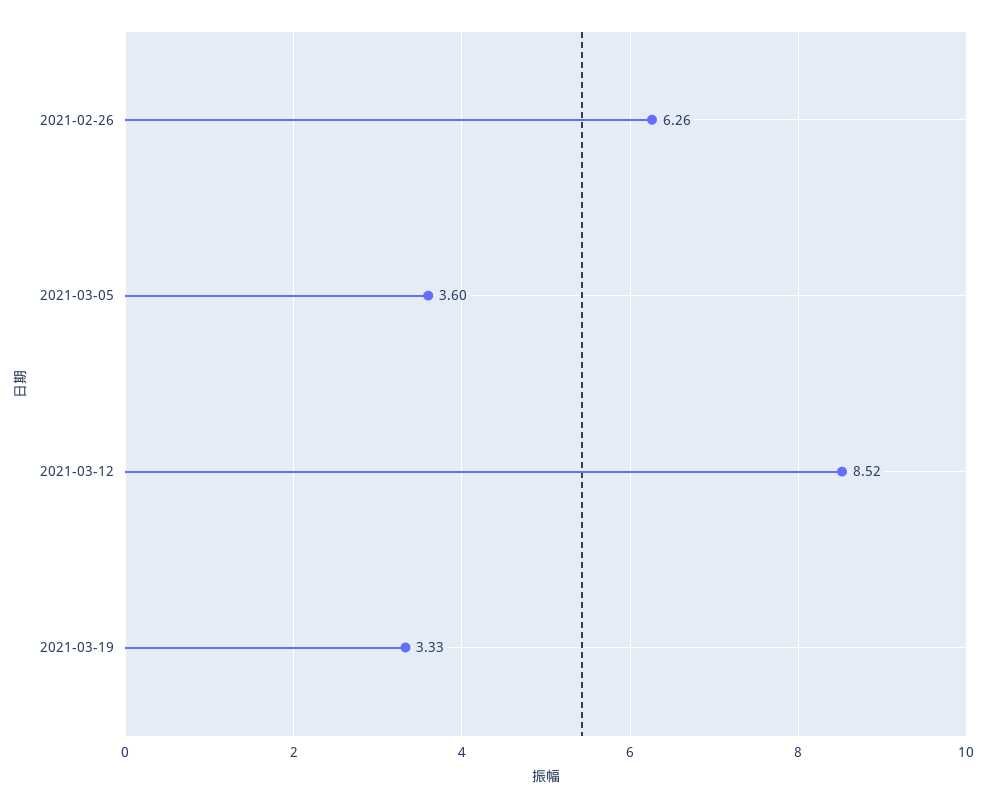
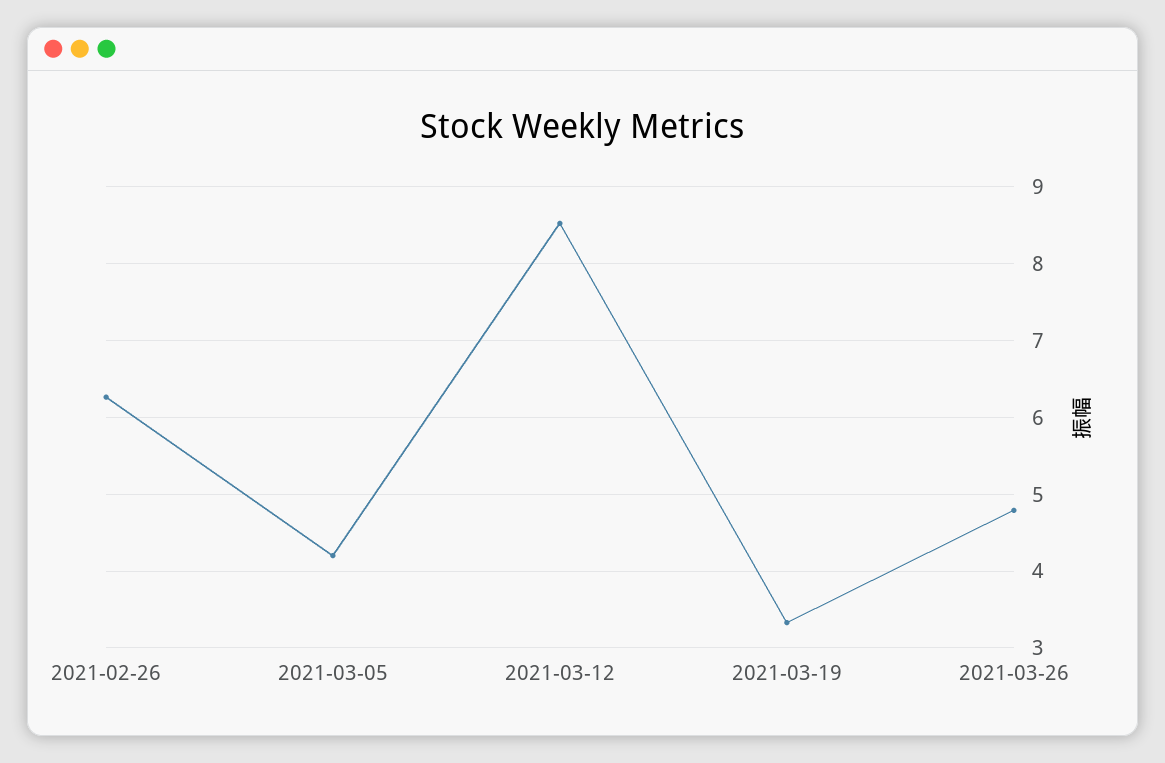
2021-03-05: 3.6 -> 4.2
2021-03-26: none -> 4.8

